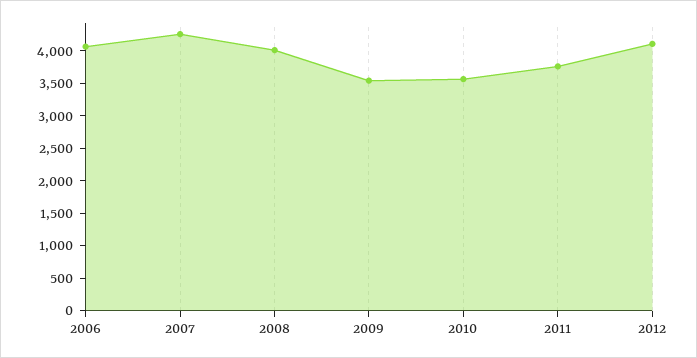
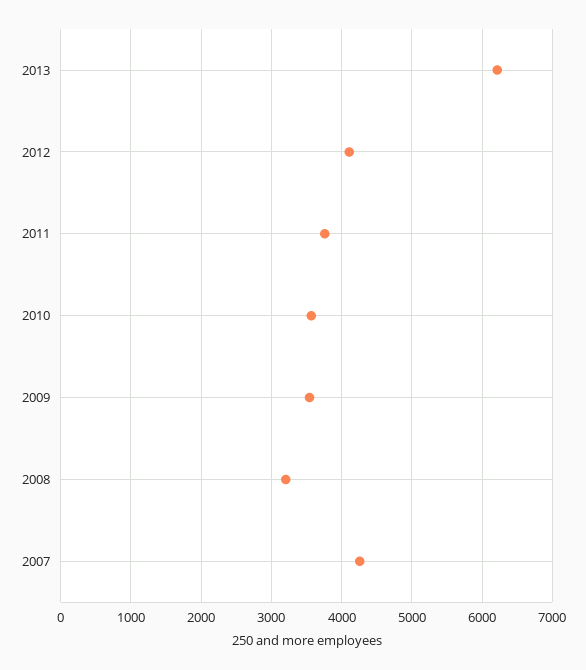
2006: 4000 -> none
2008: 4000 -> 3200
2013: none -> 6200

